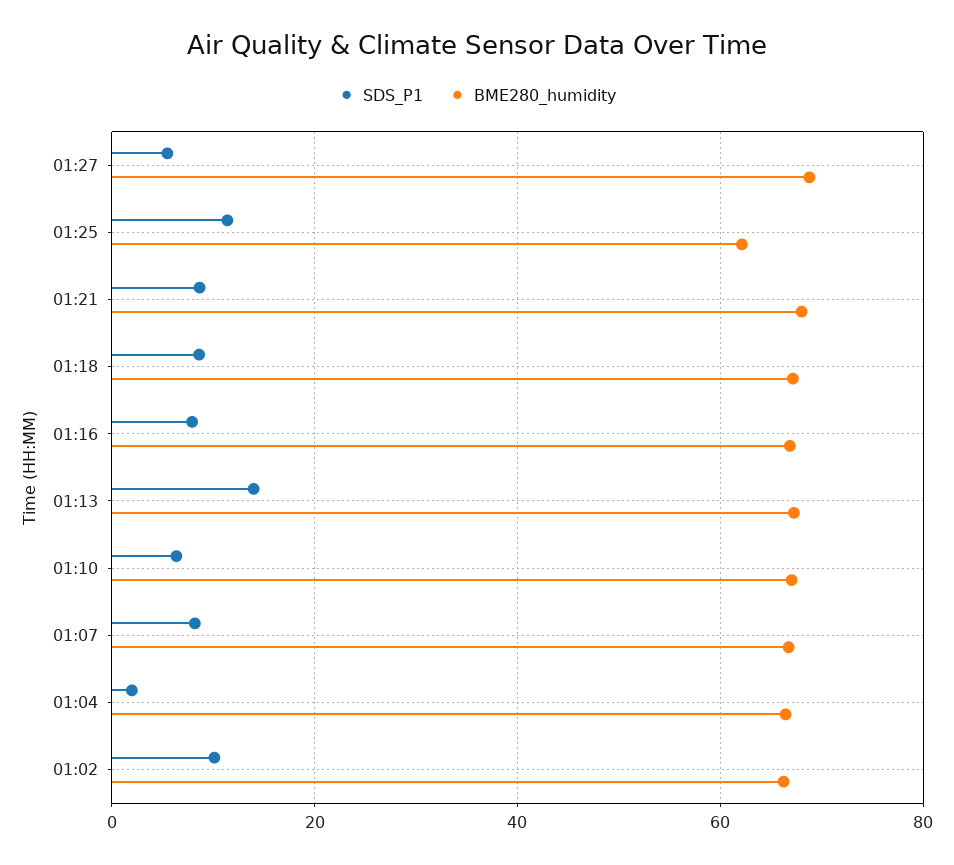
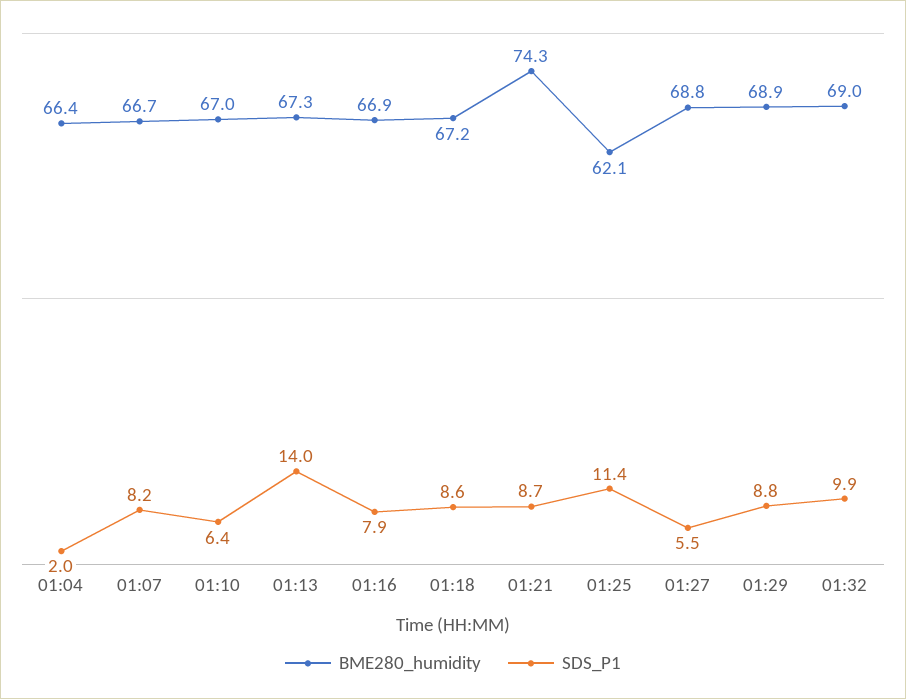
BME280_humidity, 01:21: 68 -> 74.3
SDS_P1, 01:02: 10 -> none
BME280_humidity, 01:02: 66 -> none
BME280_humidity, 01:29: none -> 68.9
SDS_P1, 01:29: none -> 8.8
BME280_humidity, 01:32: none -> 69
SDS_P1, 01:32: none -> 9.9

